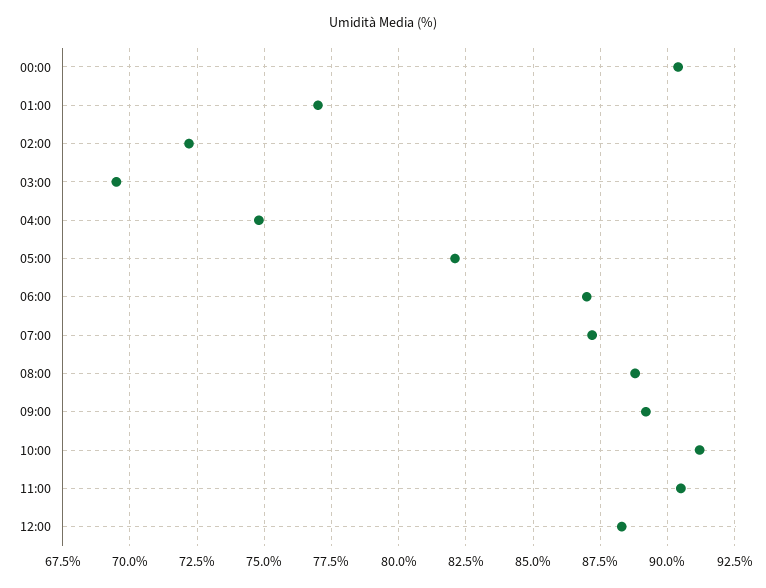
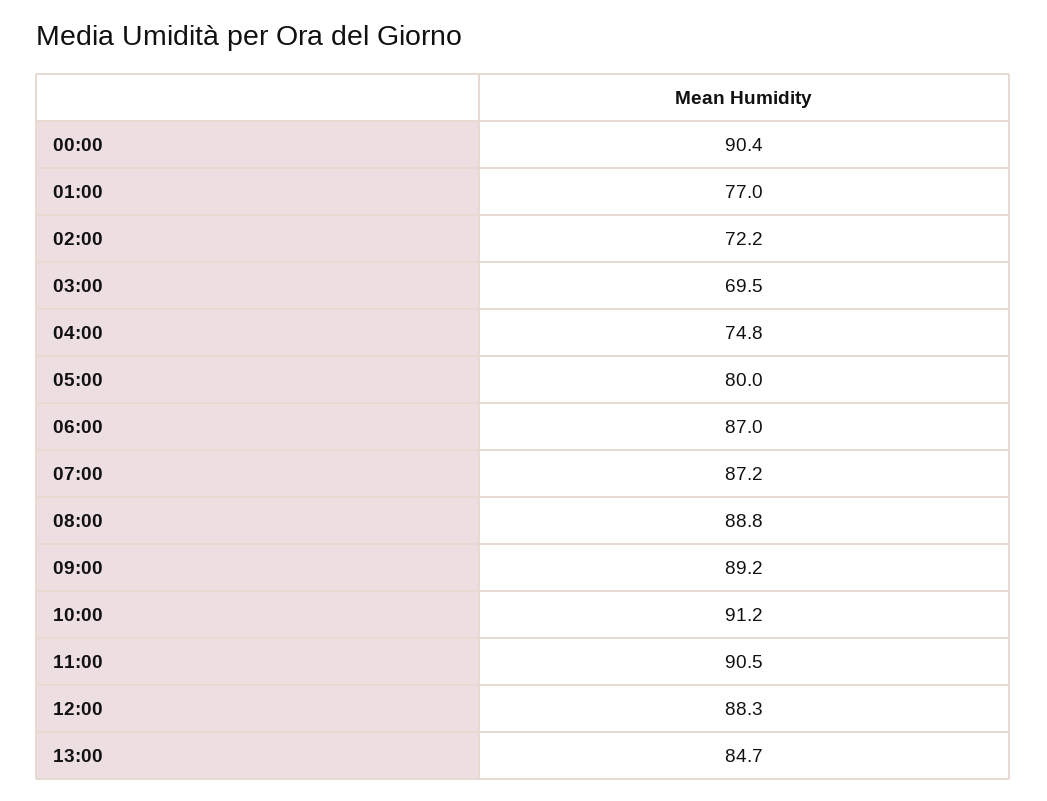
05:00: 82 -> 80
13:00: none -> 84.7

